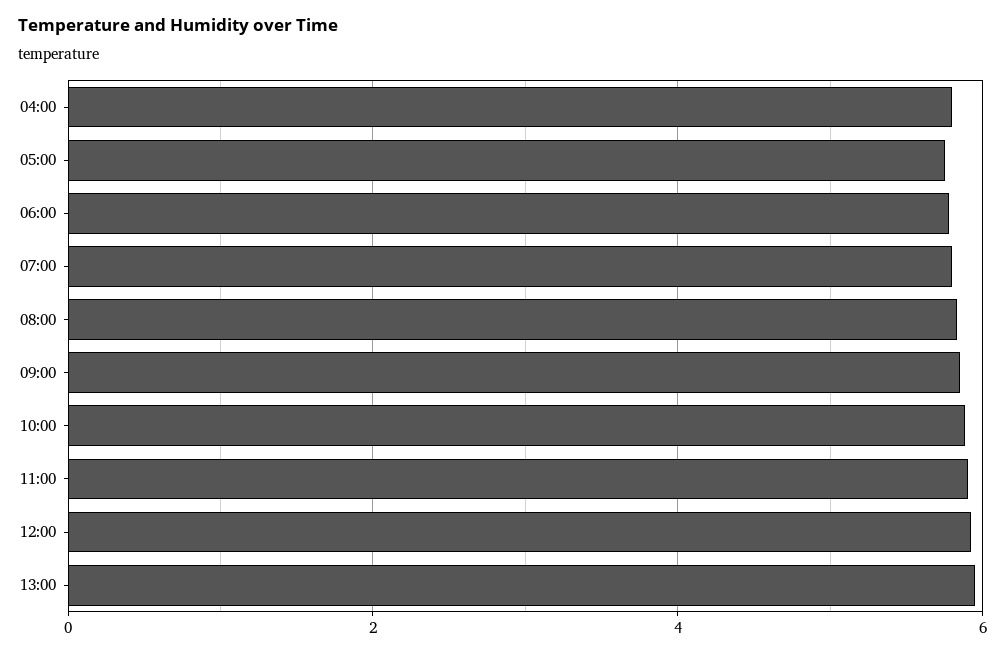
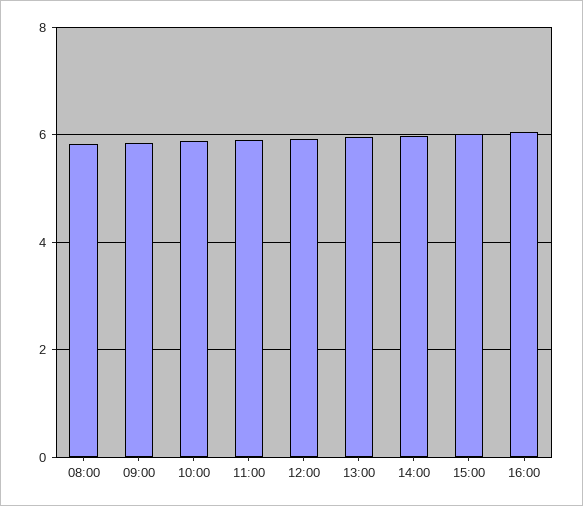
04:00: 5.8 -> none
05:00: 5.8 -> none
06:00: 5.8 -> none
07:00: 5.8 -> none
14:00: none -> 6
15:00: none -> 6
16:00: none -> 6

